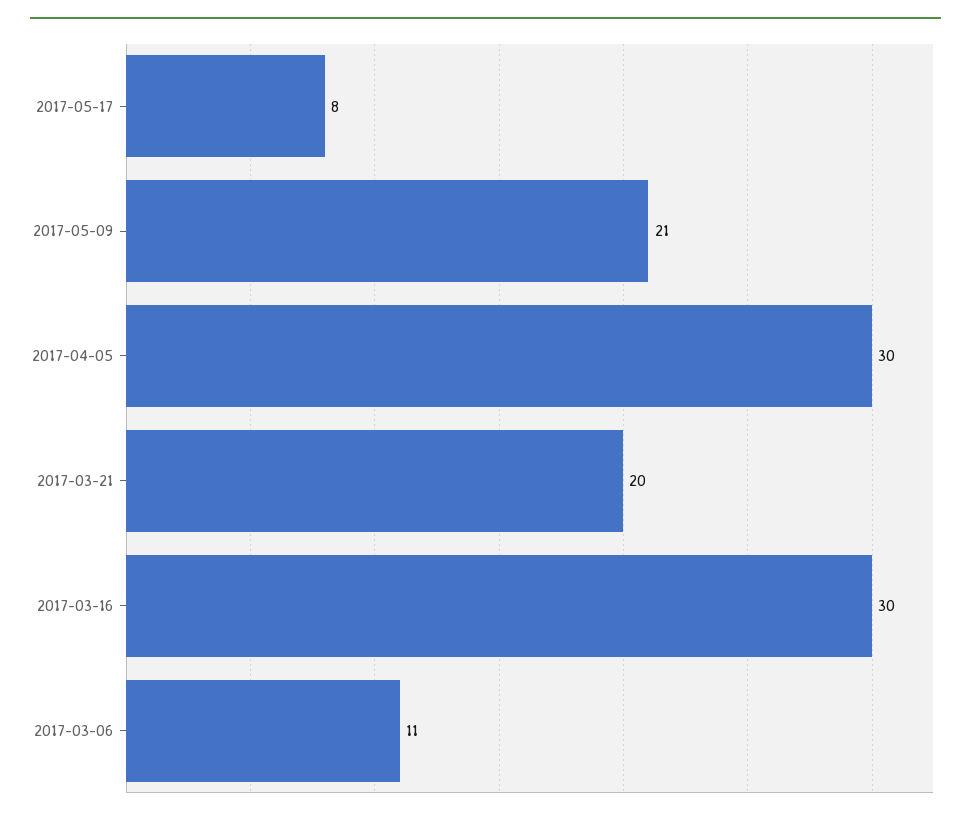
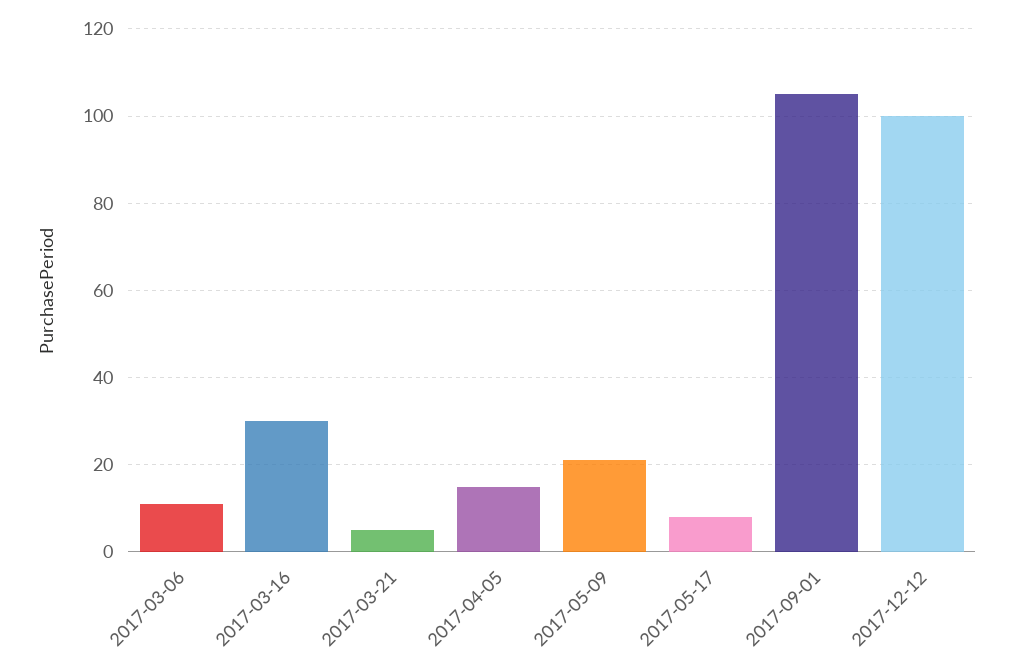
2017-04-05: 30 -> 15
2017-03-21: 20 -> 5
2017-09-01: none -> 105
2017-12-12: none -> 100

